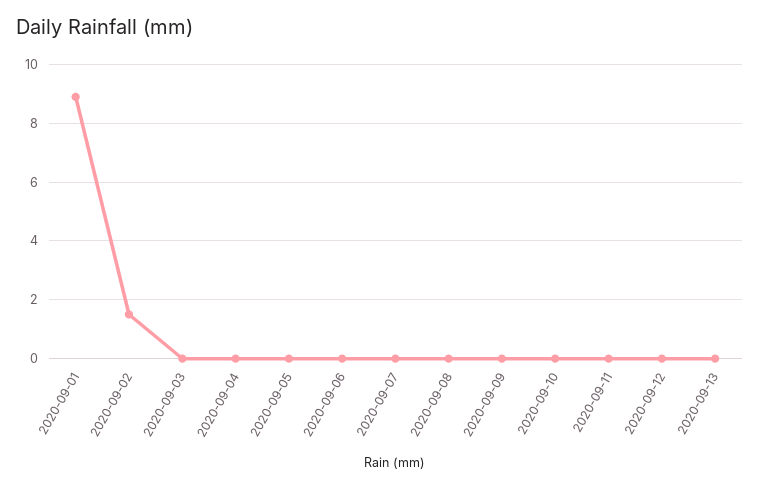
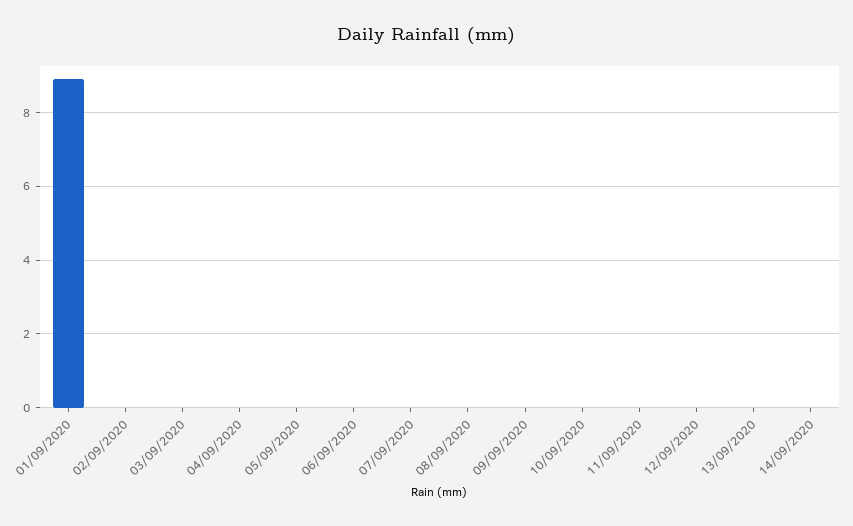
2020-09-02: 1.5 -> 0
14/09/2020: none -> 0

